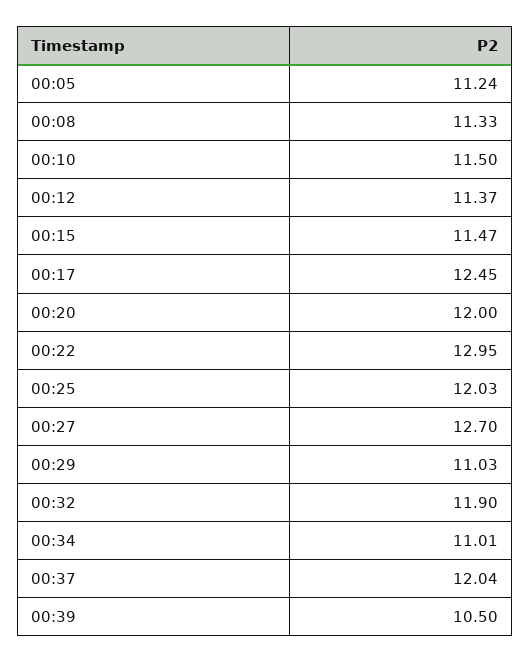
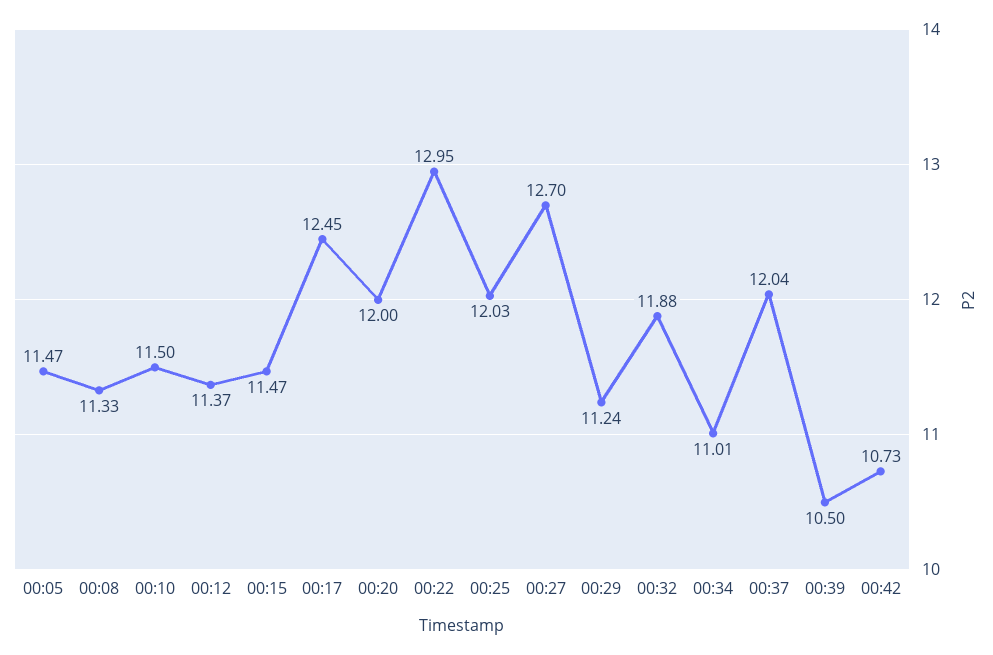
00:05: 11.24 -> 11.47
00:29: 11.03 -> 11.24
00:32: 11.9 -> 11.88
00:42: none -> 10.73

